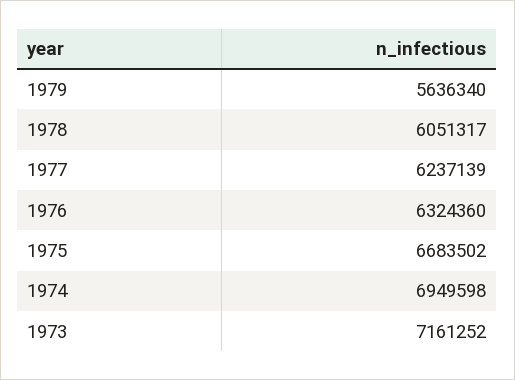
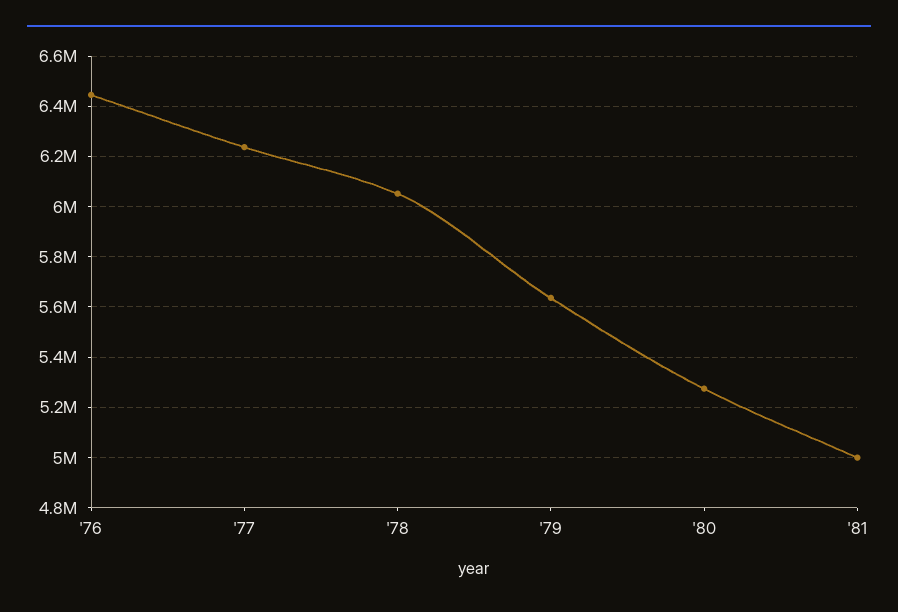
1976: 6324360 -> 6450000
1975: 6683502 -> none
1974: 6949598 -> none
1973: 7161252 -> none
'80: none -> 5275000
'81: none -> 5000000

